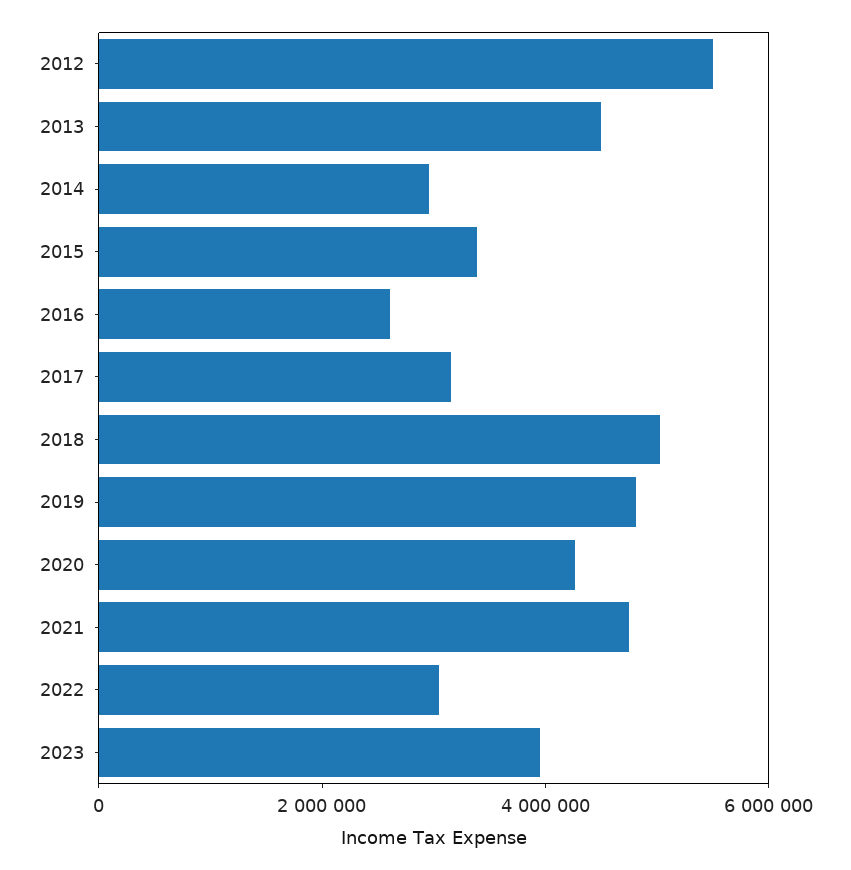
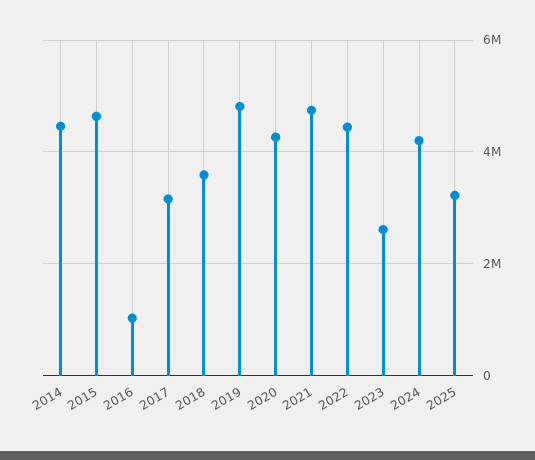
2012: 5500000 -> none
2013: 4500000 -> none
2014: 3000000 -> 4400000
2015: 3500000 -> 4600000
2016: 2500000 -> 1000000
2018: 5000000 -> 3600000
2022: 3000000 -> 4400000
2023: 4000000 -> 2600000
2024: none -> 4200000
2025: none -> 3200000

